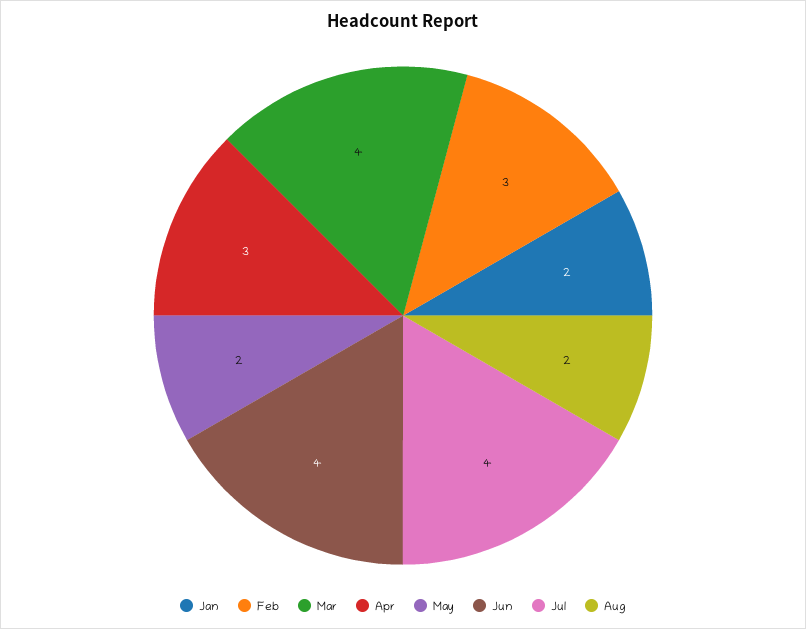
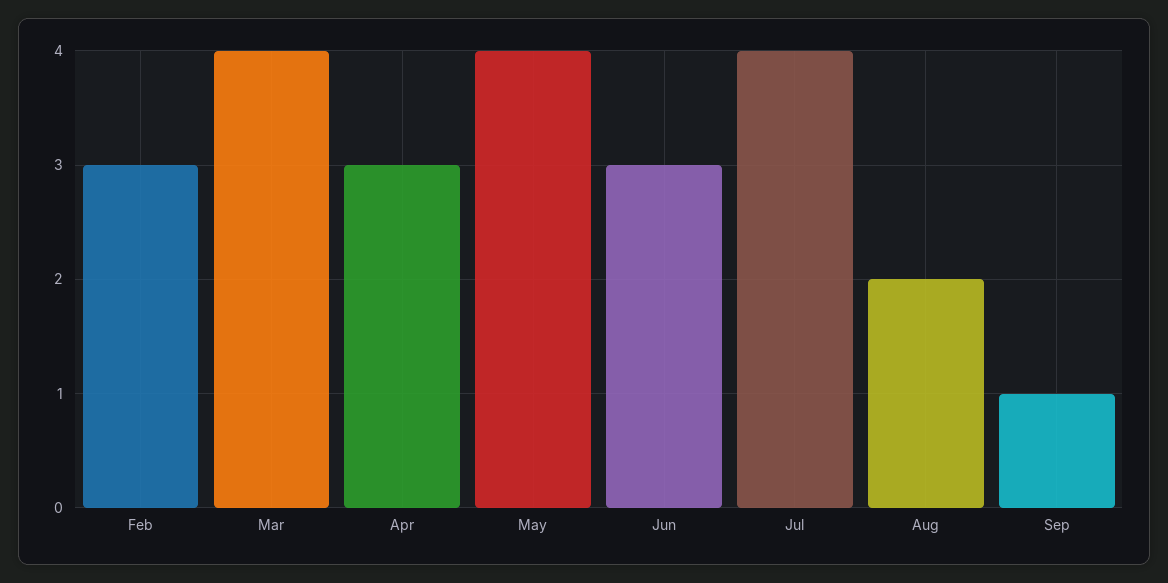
Jan: 2 -> none
May: 2 -> 4
Jun: 4 -> 3
Sep: none -> 1

